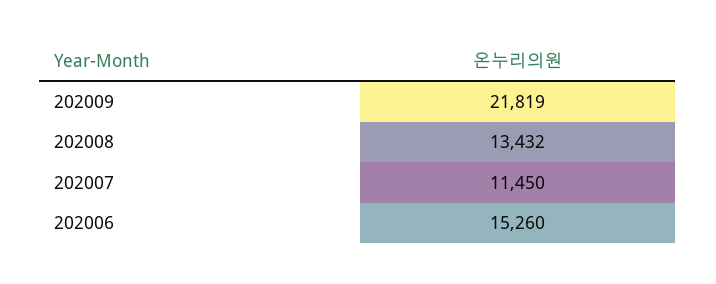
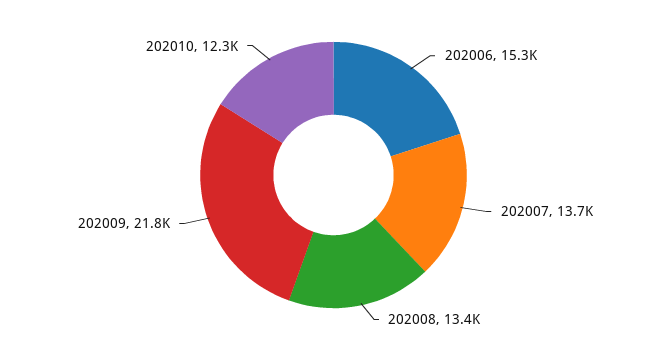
202007: 11450 -> 13700
202010: none -> 12300

